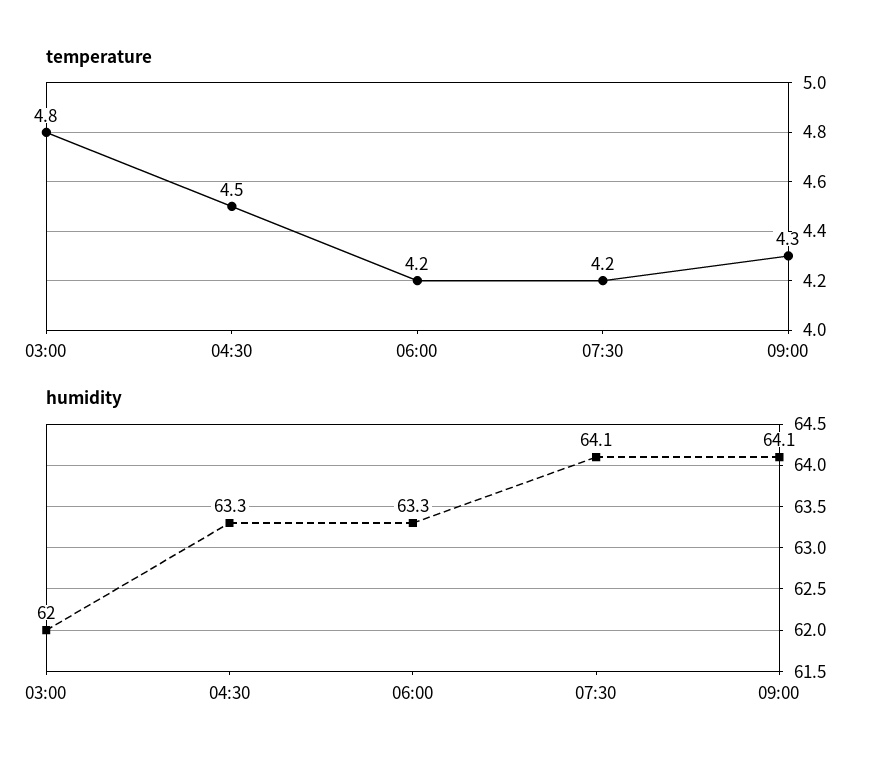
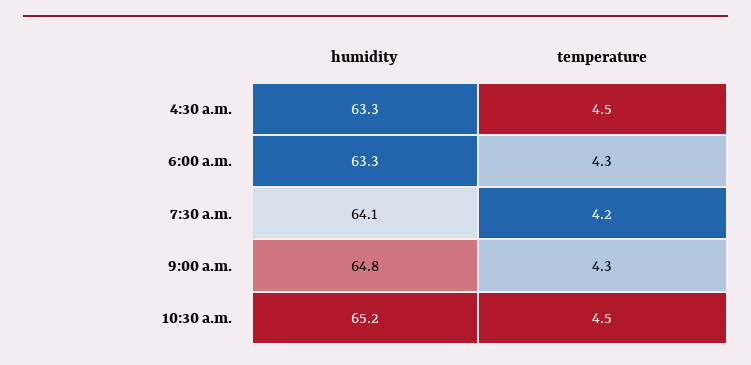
temperature, 03:00: 4.8 -> none
temperature, 06:00: 4.2 -> 4.3
humidity, 03:00: 62 -> none
humidity, 09:00: 64.1 -> 64.8
humidity, 10:30 a.m.: none -> 65.2
temperature, 10:30 a.m.: none -> 4.5

